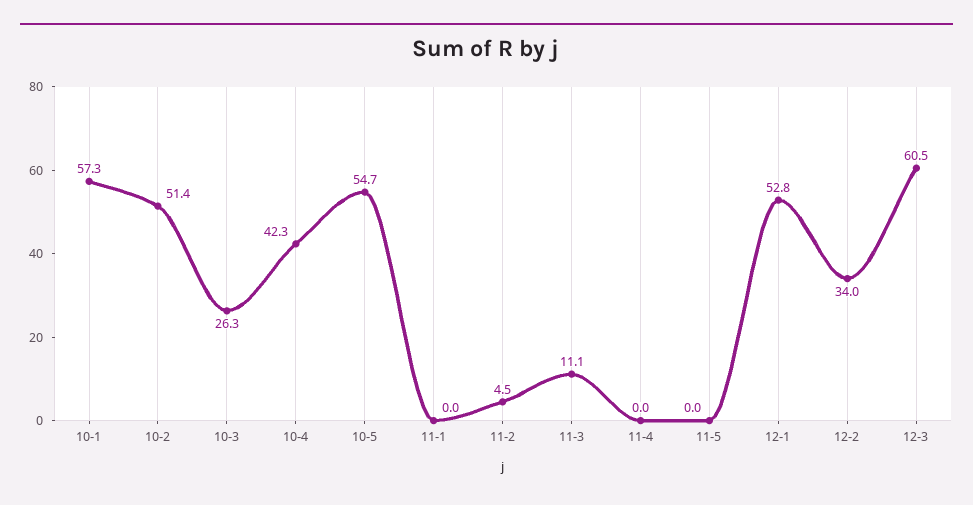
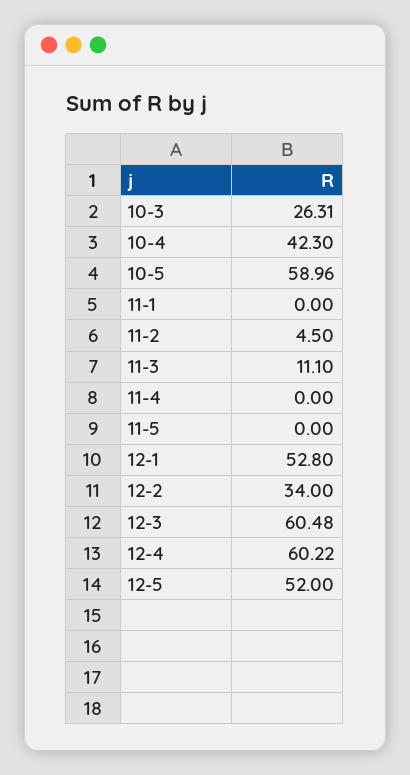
10-1: 57.3 -> none
10-2: 51.4 -> none
10-5: 54.7 -> 58.96
12-4: none -> 60.22
12-5: none -> 52

